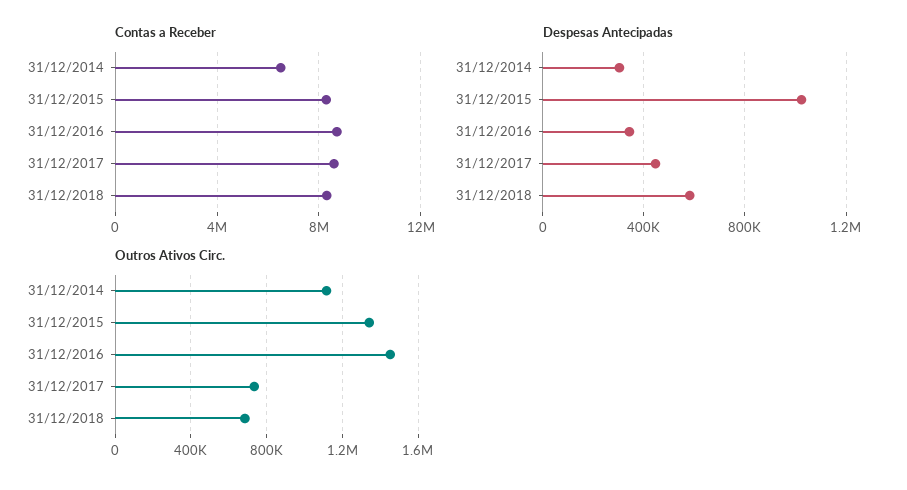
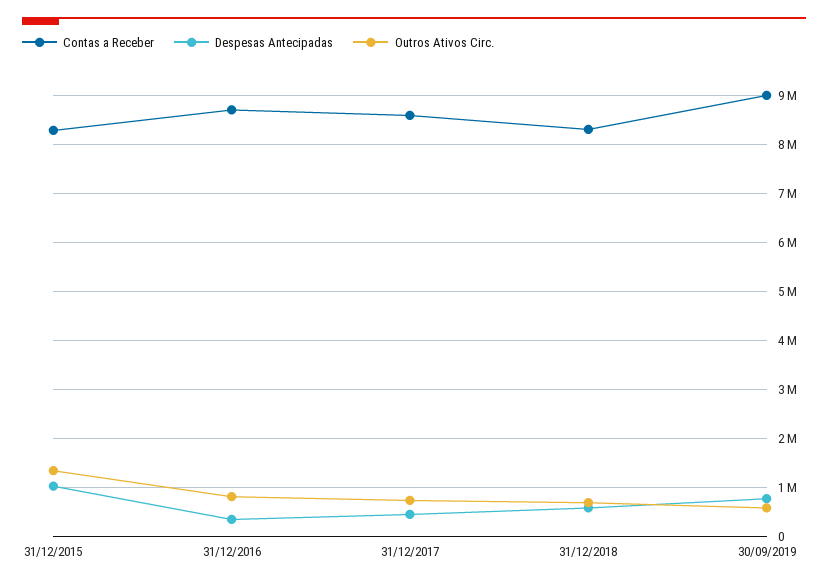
Contas a Receber, 31/12/2014: 6500000 -> none
Despesas Antecipadas, 31/12/2014: 300000 -> none
Outros Ativos Circ., 31/12/2014: 1100000 -> none
Outros Ativos Circ., 31/12/2016: 1450000 -> 800000
Contas a Receber, 30/09/2019: none -> 9000000
Despesas Antecipadas, 30/09/2019: none -> 800000
Outros Ativos Circ., 30/09/2019: none -> 600000

